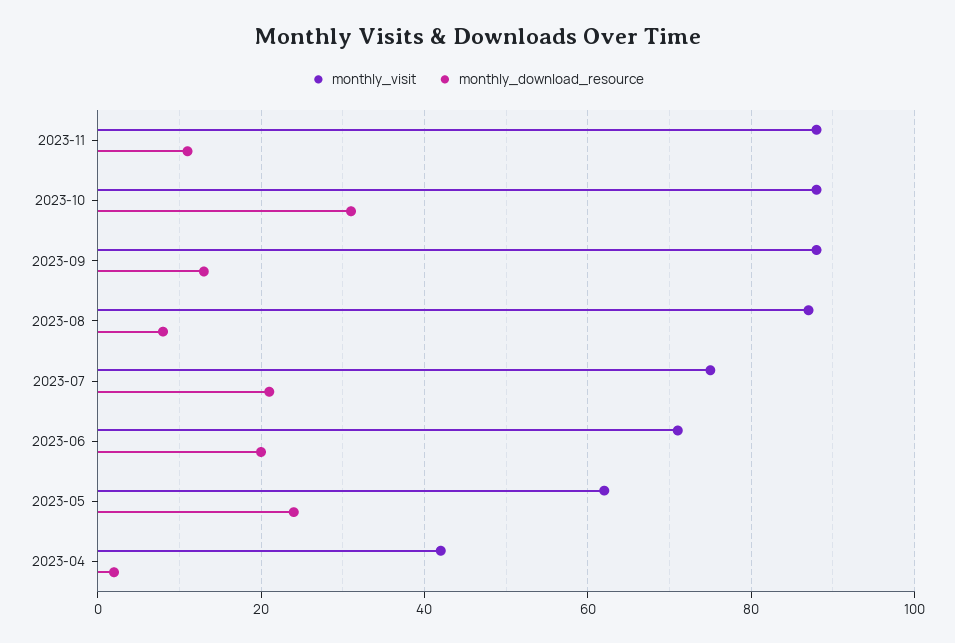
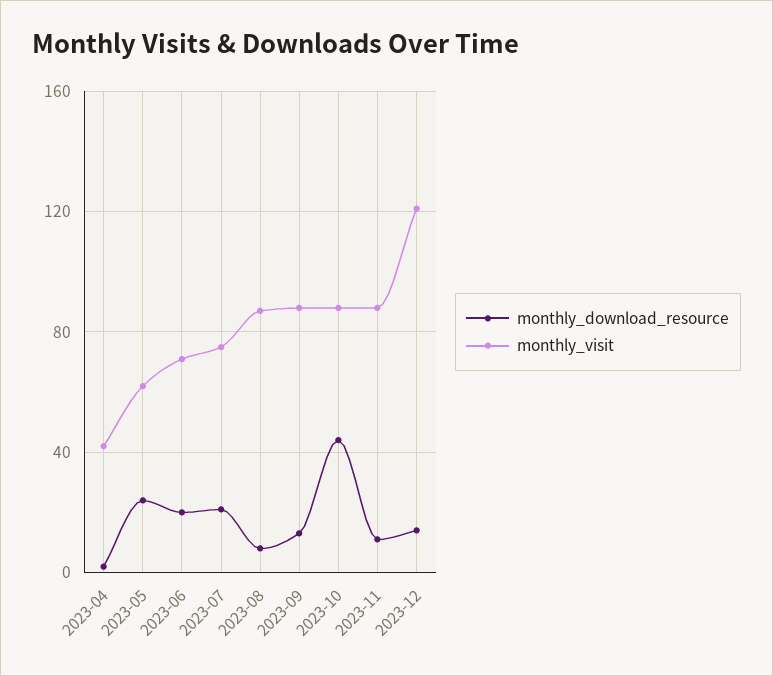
monthly_download_resource, 2023-10: 30 -> 45
monthly_download_resource, 2023-12: none -> 15
monthly_visit, 2023-12: none -> 120

